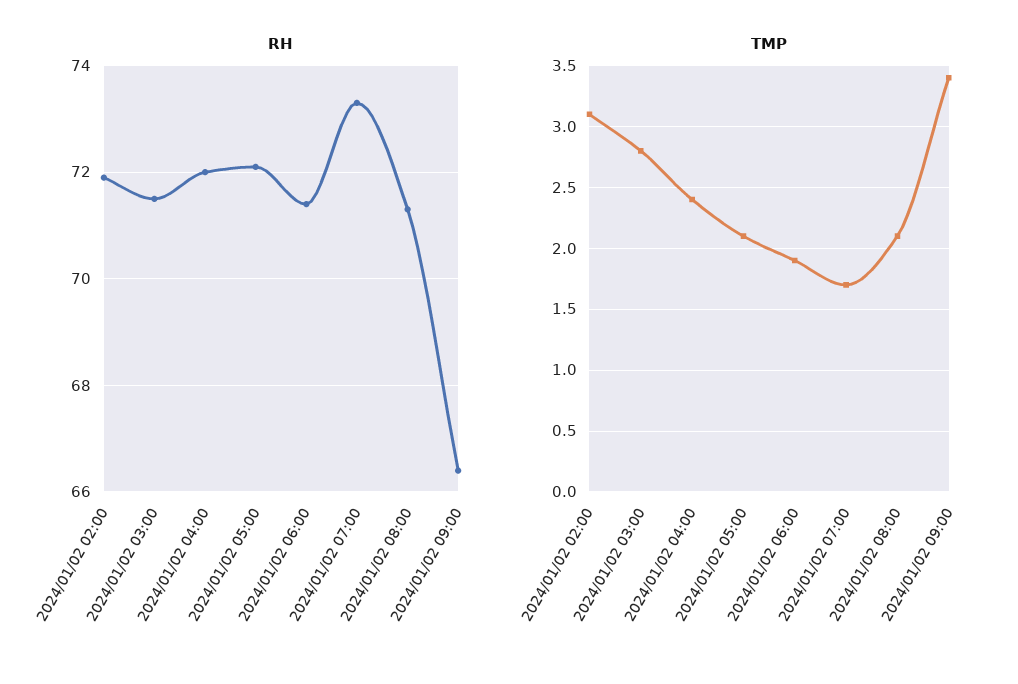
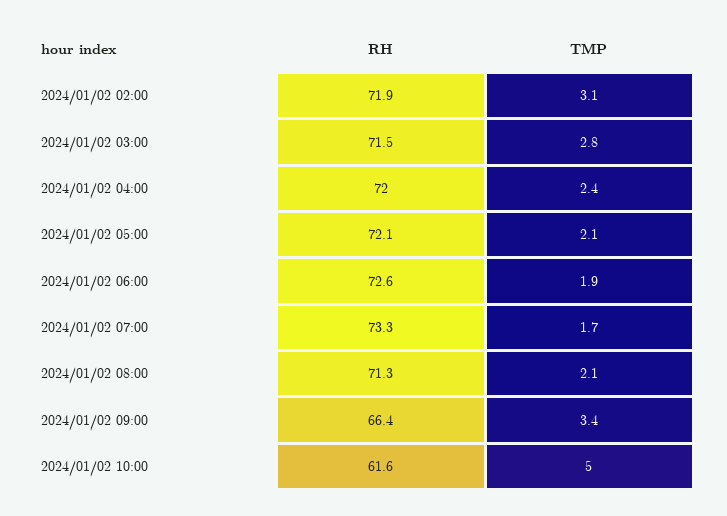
RH, 2024/01/02 06:00: 71.5 -> 72.6
RH, 2024/01/02 10:00: none -> 61.6
TMP, 2024/01/02 10:00: none -> 5

